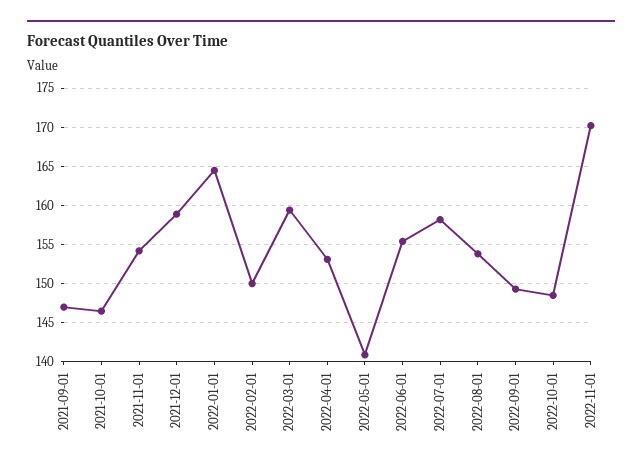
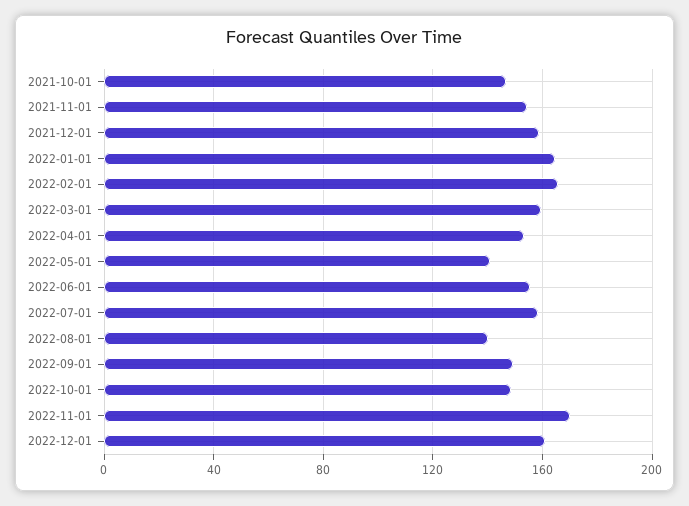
2021-09-01: 147 -> none
2022-02-01: 150 -> 165
2022-08-01: 154 -> 140
2022-12-01: none -> 160

